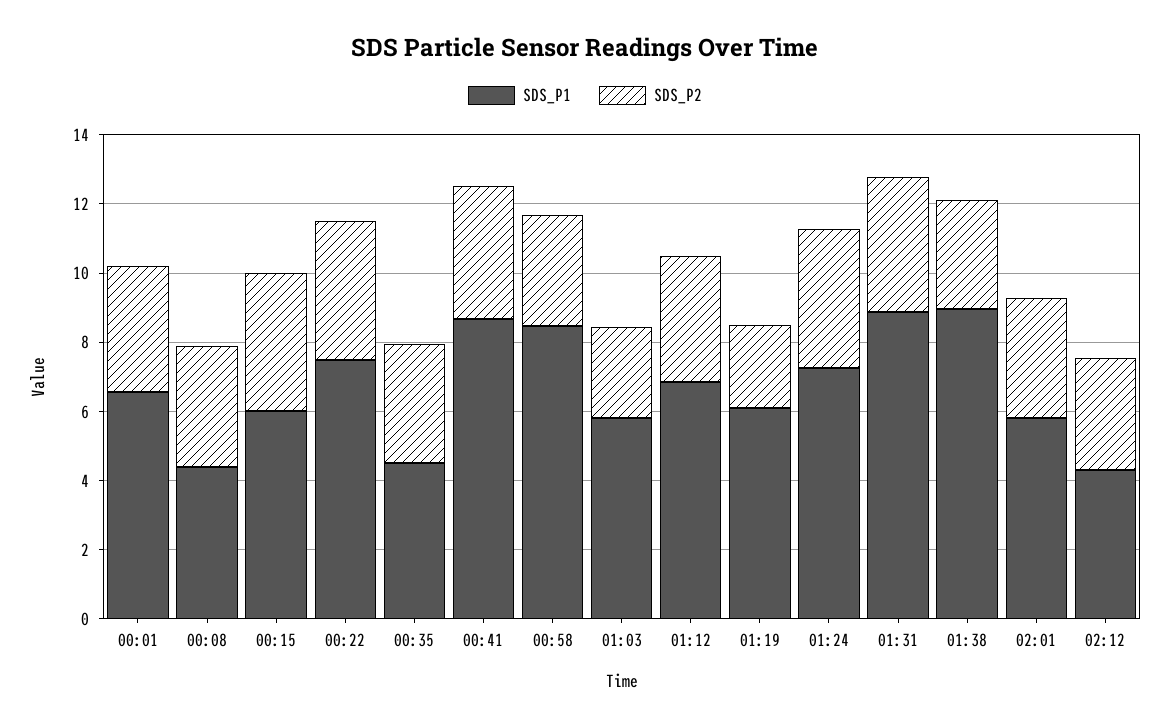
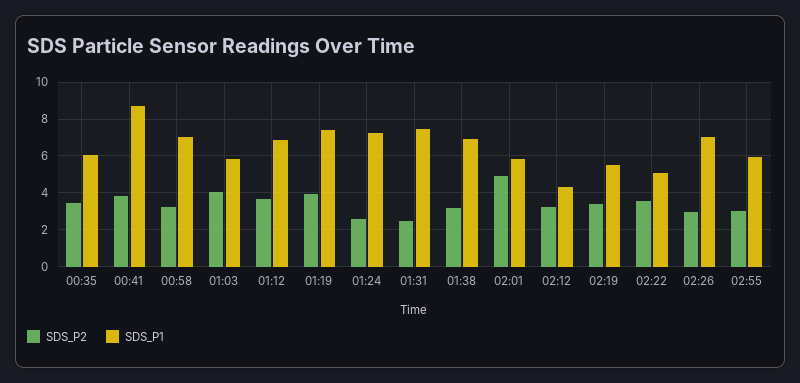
SDS_P1, 00:01: 6.5 -> none
SDS_P2, 00:01: 3.5 -> none
SDS_P1, 00:08: 4.5 -> none
SDS_P2, 00:08: 3.5 -> none
SDS_P1, 00:15: 6 -> none
SDS_P2, 00:15: 4 -> none
SDS_P1, 00:22: 7.5 -> none
SDS_P2, 00:22: 4 -> none
SDS_P1, 00:35: 4.5 -> 6
SDS_P1, 00:58: 8.5 -> 7
SDS_P2, 01:03: 2.5 -> 4
SDS_P1, 01:19: 6 -> 7.5
SDS_P2, 01:19: 2.5 -> 4
SDS_P2, 01:24: 4 -> 2.5
SDS_P1, 01:31: 9 -> 7.5
SDS_P2, 01:31: 4 -> 2.5
SDS_P1, 01:38: 9 -> 7
SDS_P2, 02:01: 3.5 -> 5
SDS_P2, 02:19: none -> 3.5
SDS_P1, 02:19: none -> 5.5
SDS_P2, 02:22: none -> 3.5
SDS_P1, 02:22: none -> 5
SDS_P2, 02:26: none -> 3
SDS_P1, 02:26: none -> 7
SDS_P2, 02:55: none -> 3
SDS_P1, 02:55: none -> 6

